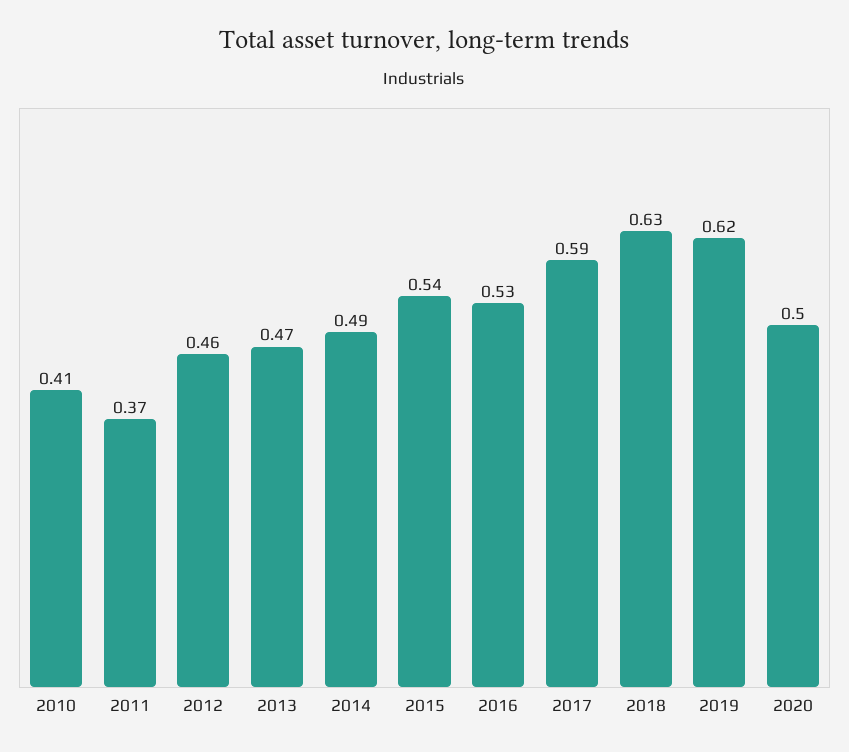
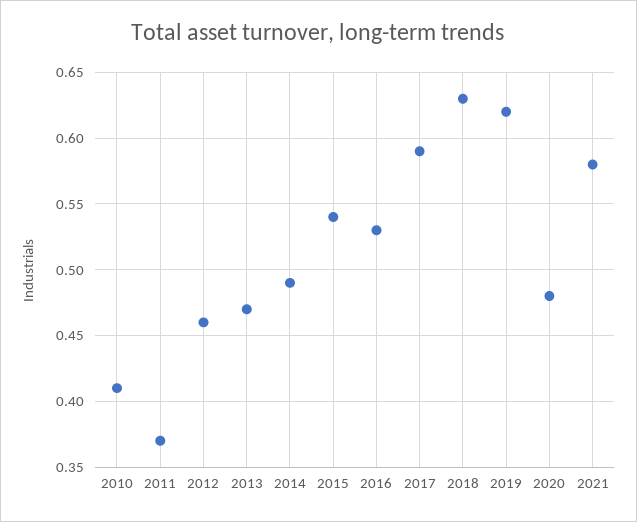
2020: 0.5 -> 0.48
2021: none -> 0.58

